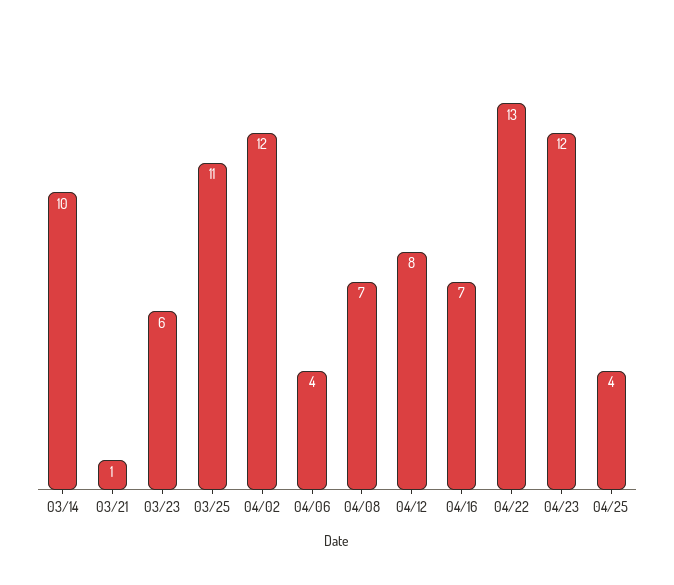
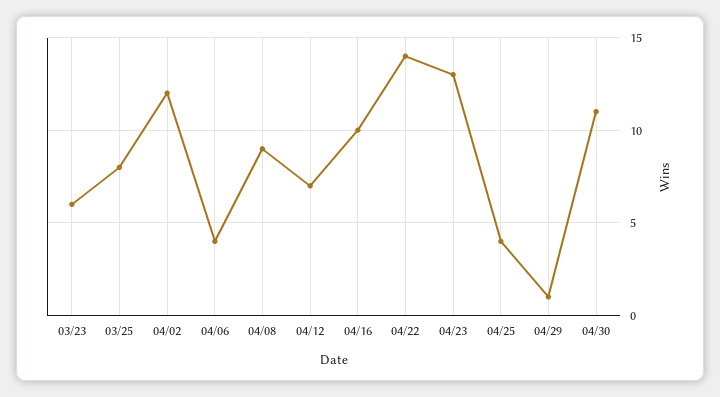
03/14: 10 -> none
03/21: 1 -> none
03/25: 11 -> 8
04/08: 7 -> 9
04/12: 8 -> 7
04/16: 7 -> 10
04/22: 13 -> 14
04/23: 12 -> 13
04/29: none -> 1
04/30: none -> 11

